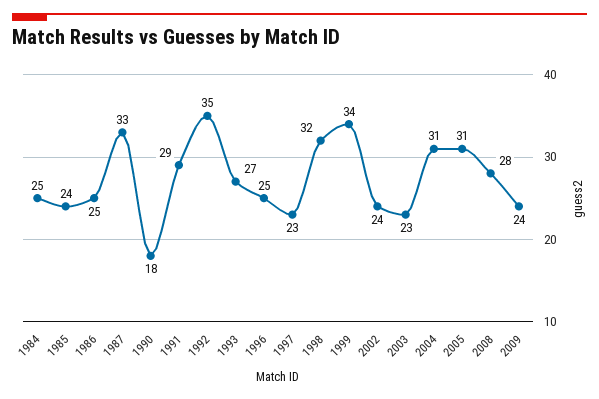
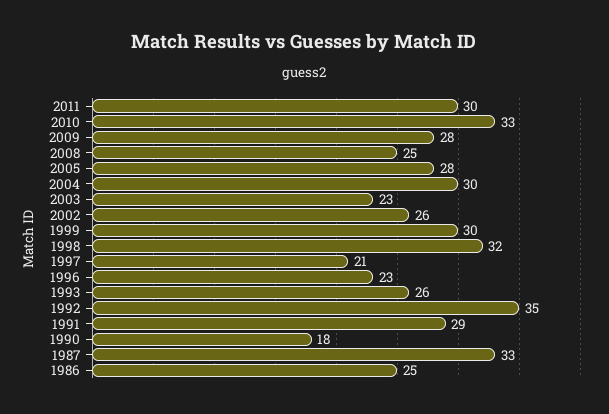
1984: 25 -> none
1985: 24 -> none
1993: 27 -> 26
1996: 25 -> 23
1997: 23 -> 21
1999: 34 -> 30
2002: 24 -> 26
2004: 31 -> 30
2005: 31 -> 28
2008: 28 -> 25
2009: 24 -> 28
2011: none -> 30
2010: none -> 33

